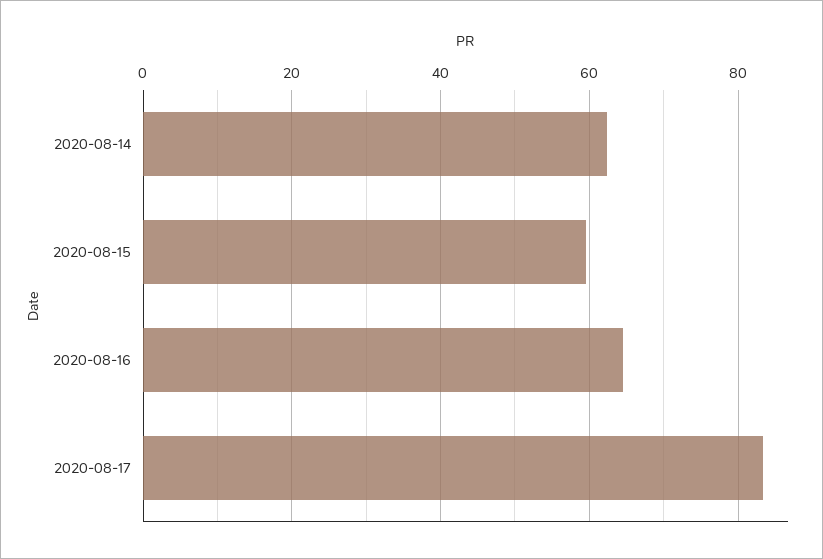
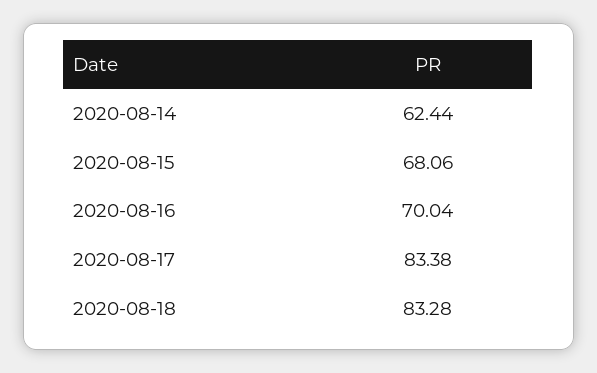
2020-08-15: 60 -> 68.06
2020-08-16: 64 -> 70.04
2020-08-18: none -> 83.28

